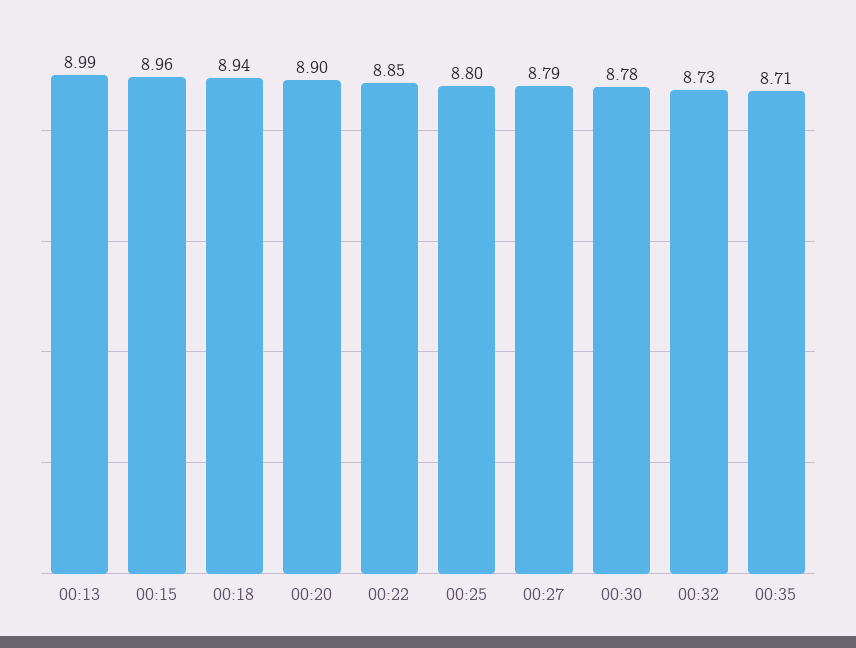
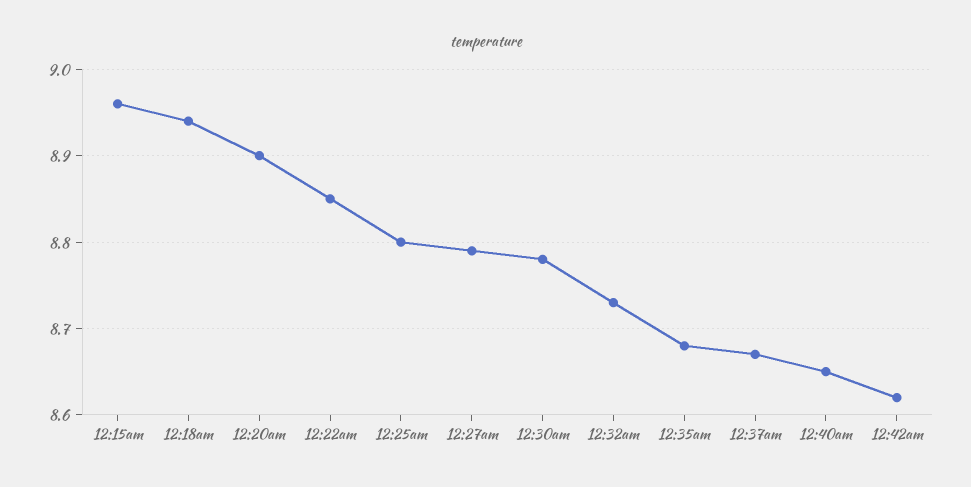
00:13: 8.99 -> none
00:35: 8.71 -> 8.68
12:37am: none -> 8.67
12:40am: none -> 8.65
12:42am: none -> 8.62

